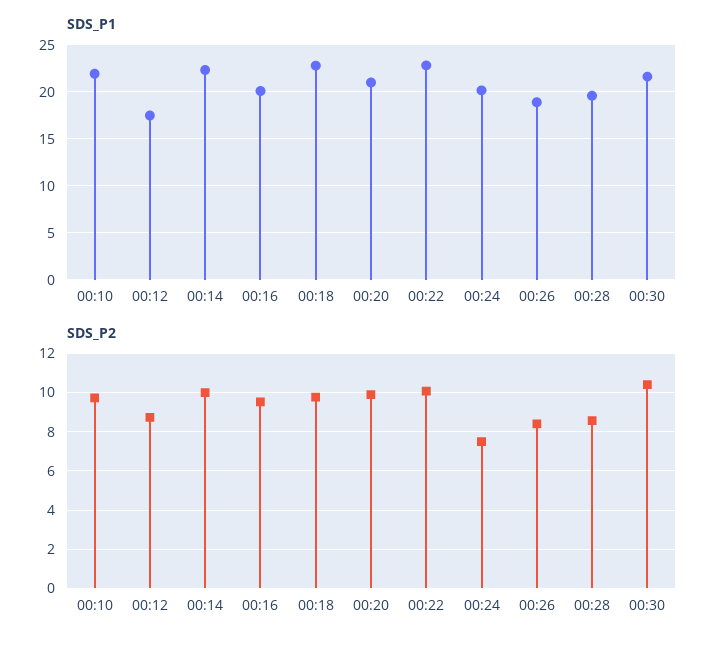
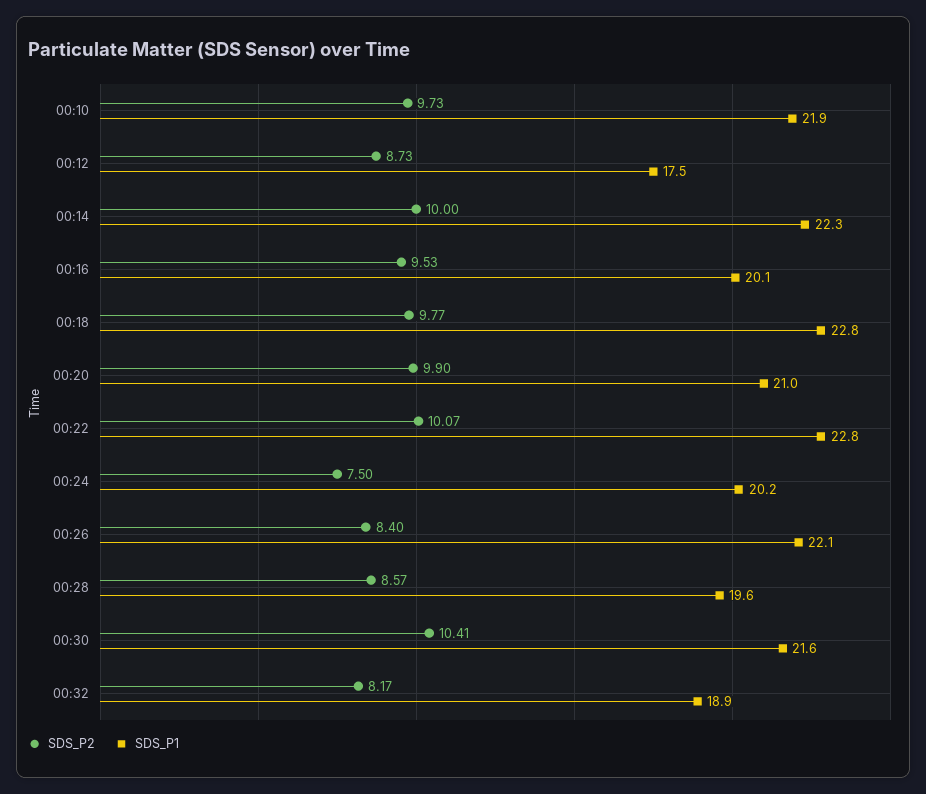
SDS_P1, 00:26: 19 -> 22.1
SDS_P2, 00:32: none -> 8.17
SDS_P1, 00:32: none -> 18.9

